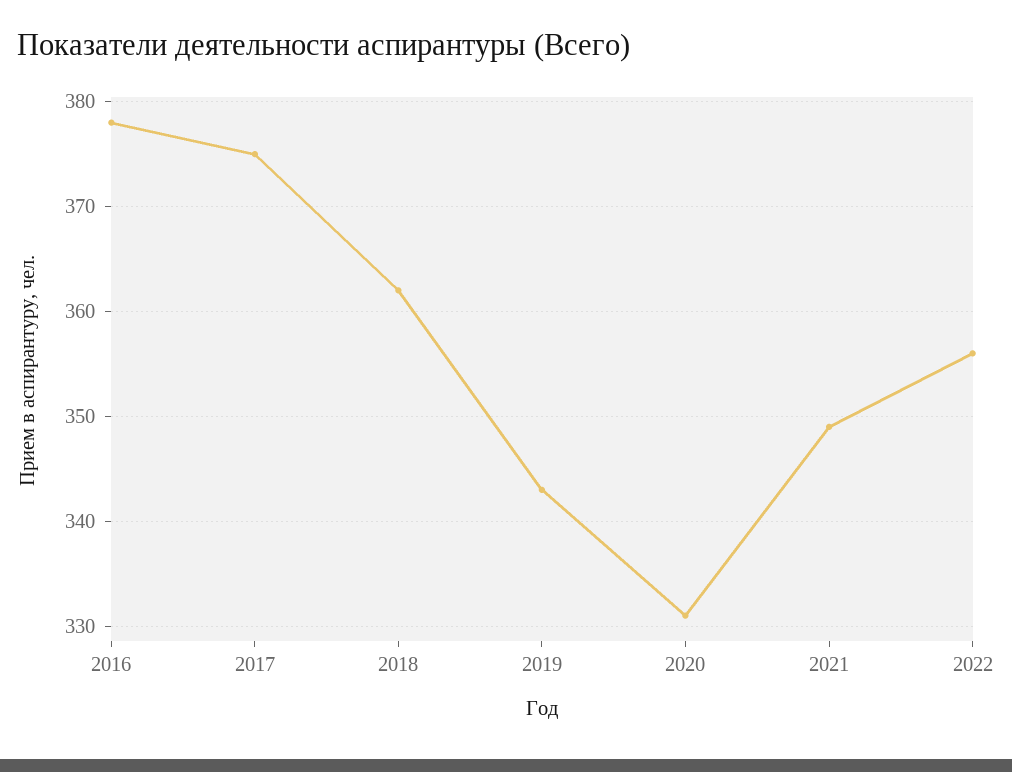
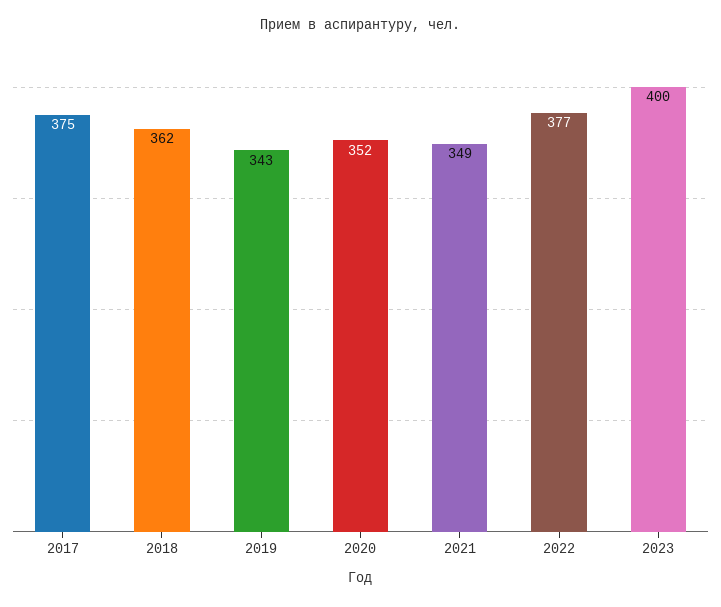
2016: 378 -> none
2020: 331 -> 352
2022: 356 -> 377
2023: none -> 400

